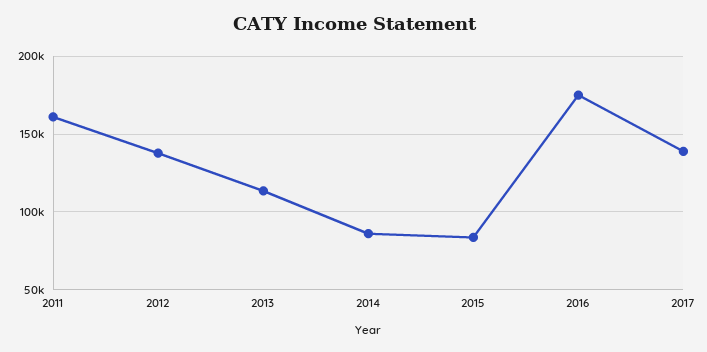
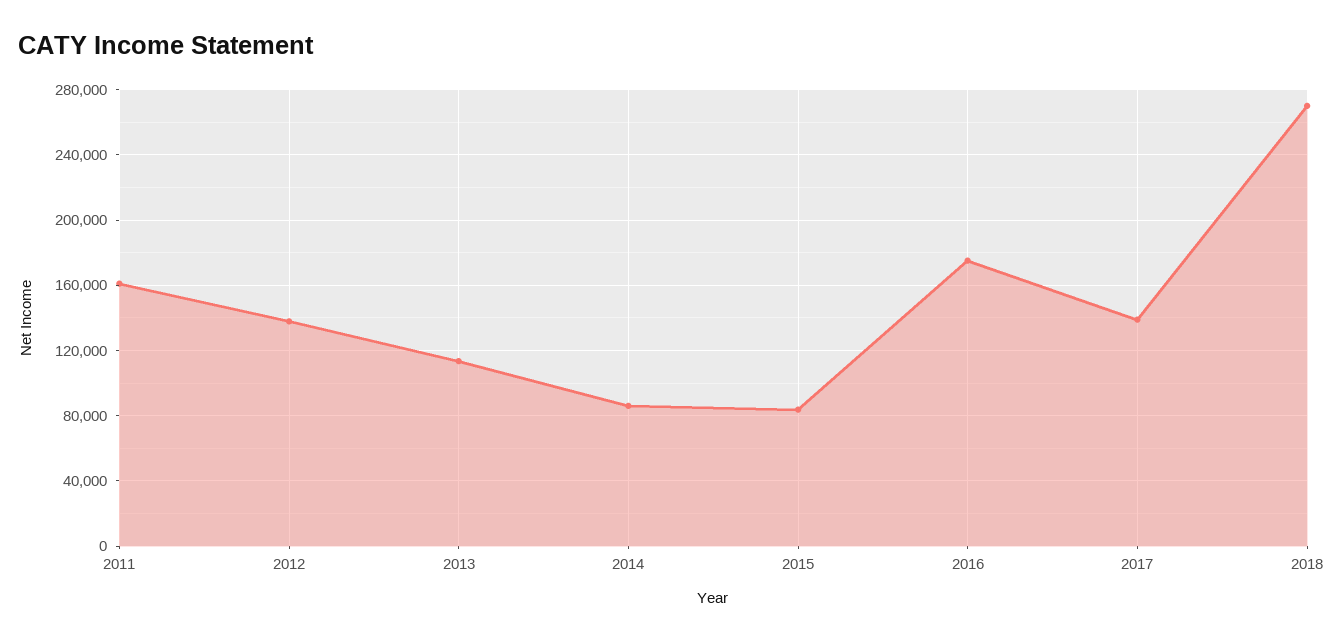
2018: none -> 270000

